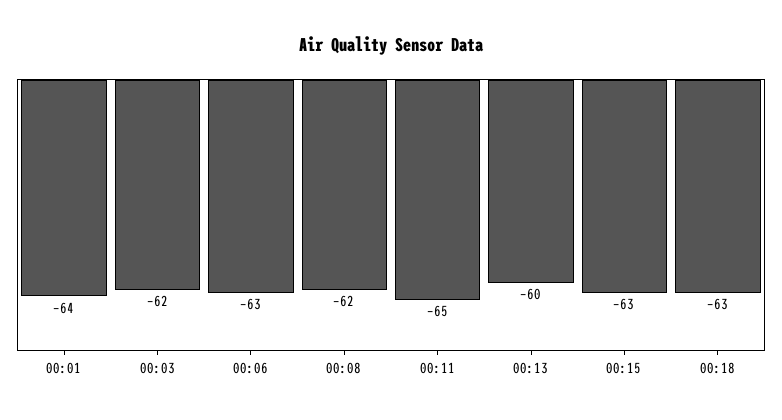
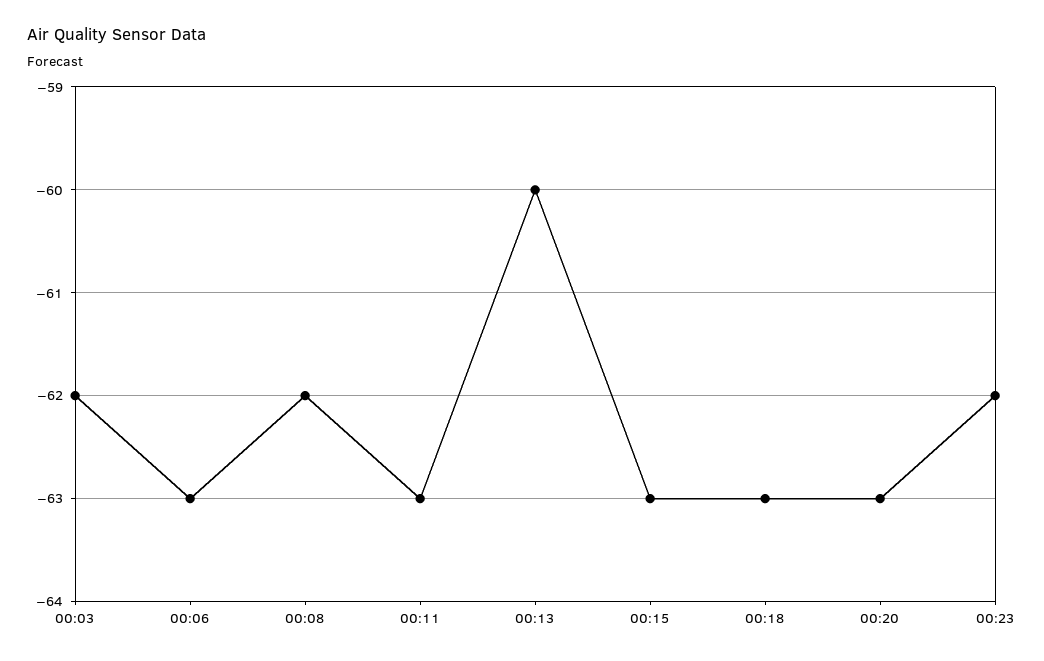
00:01: -64 -> none
00:11: -65 -> -63
00:20: none -> -63
00:23: none -> -62

